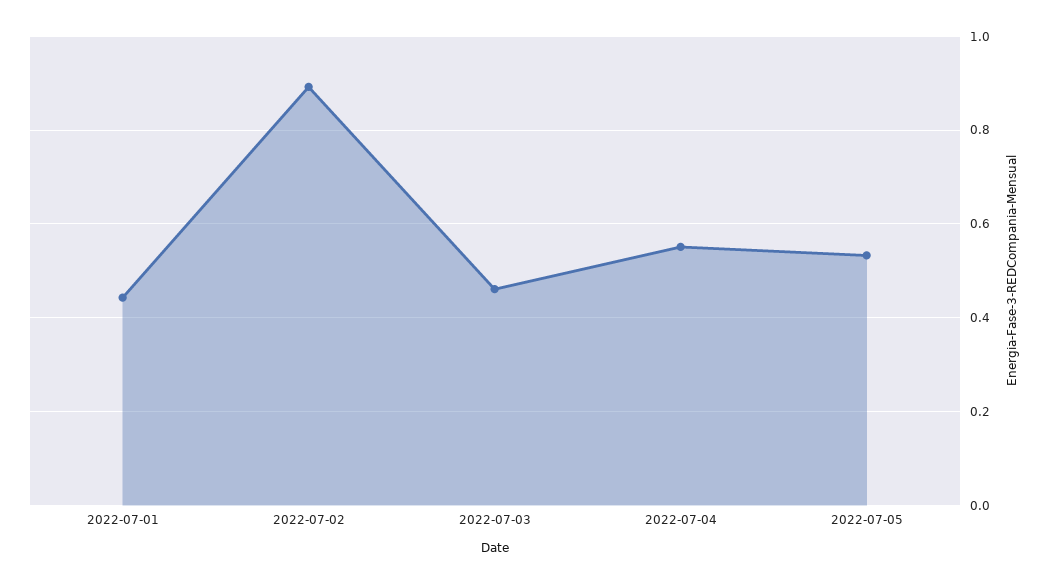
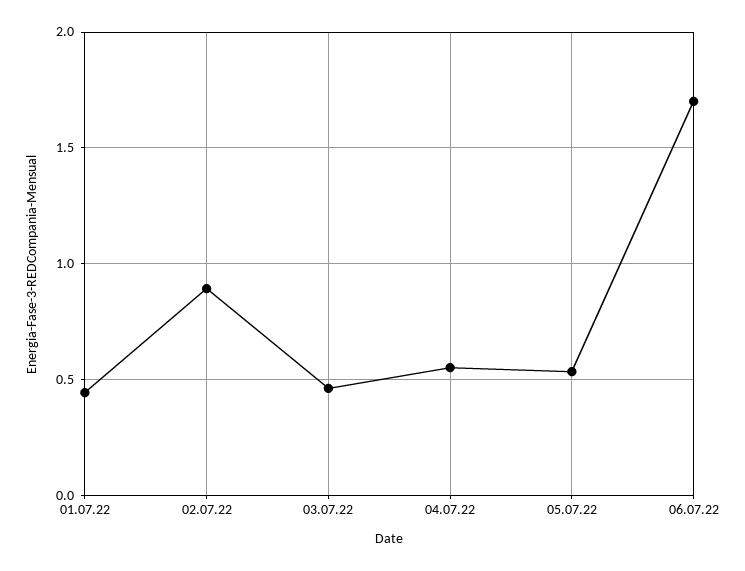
06.07.22: none -> 1.7

